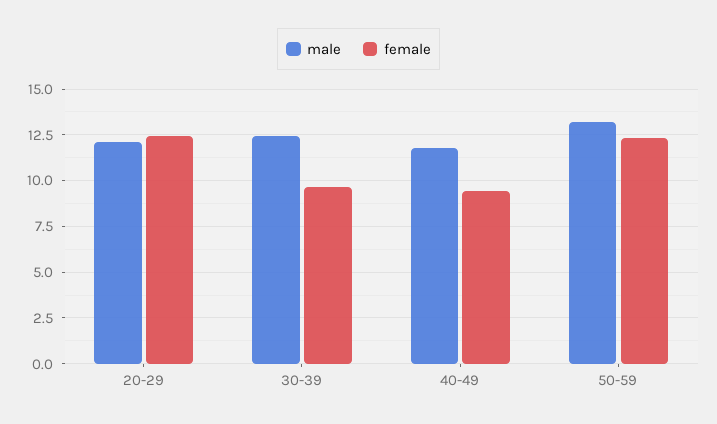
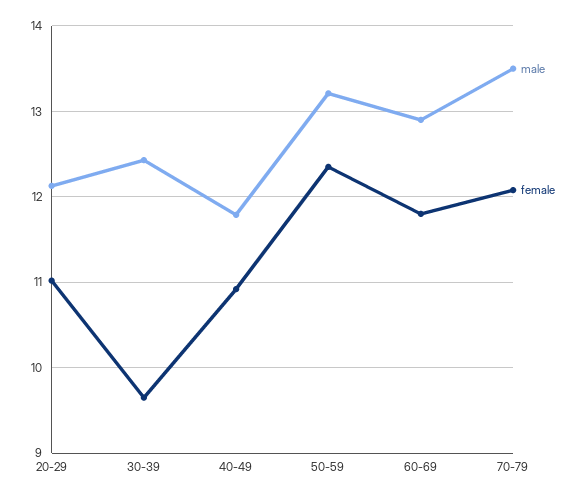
female, 20-29: 12.5 -> 11
female, 40-49: 9.5 -> 10.9
male, 60-69: none -> 12.9
female, 60-69: none -> 11.8
male, 70-79: none -> 13.5
female, 70-79: none -> 12.1

